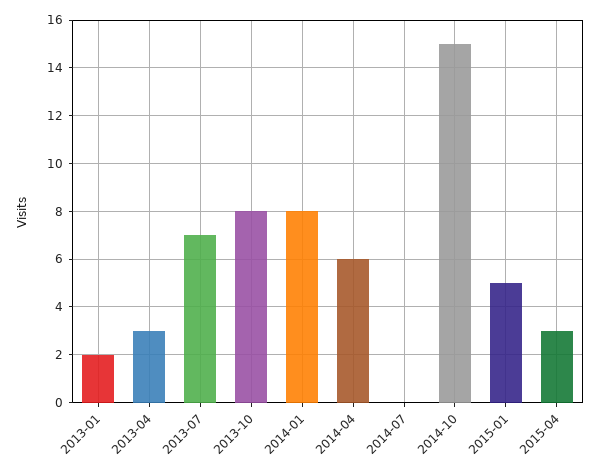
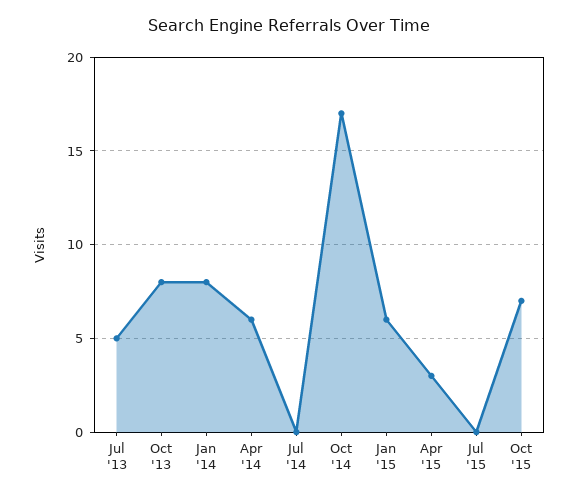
2013-01: 2 -> none
2013-04: 3 -> none
2013-07: 7 -> 5
2014-10: 15 -> 17
2015-01: 5 -> 6
Jul '15: none -> 0
Oct '15: none -> 7

